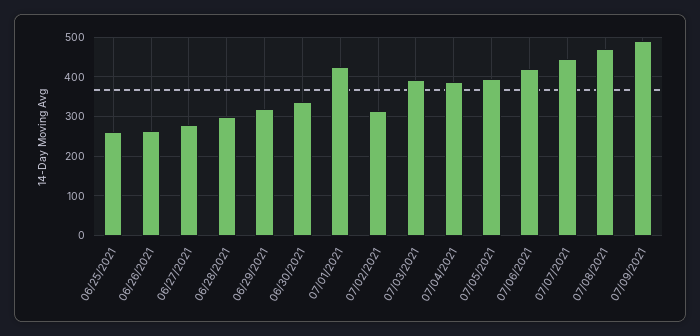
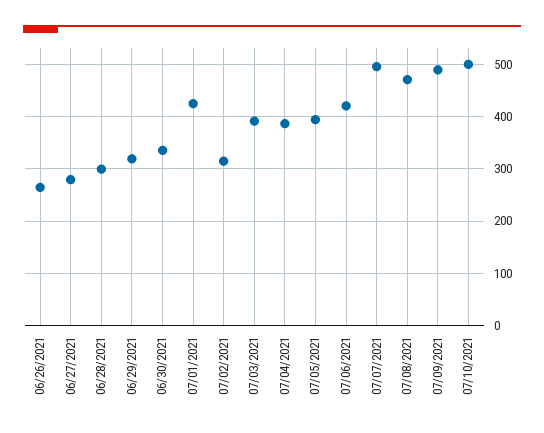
06/25/2021: 260 -> none
07/07/2021: 440 -> 500
07/10/2021: none -> 500

